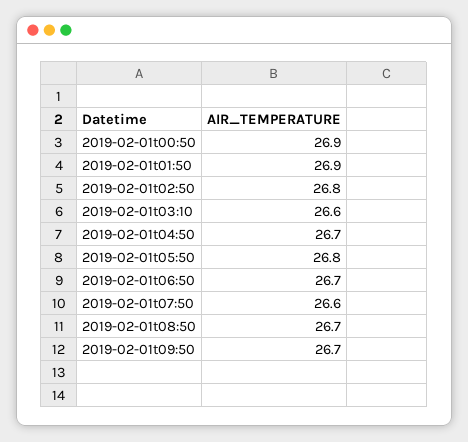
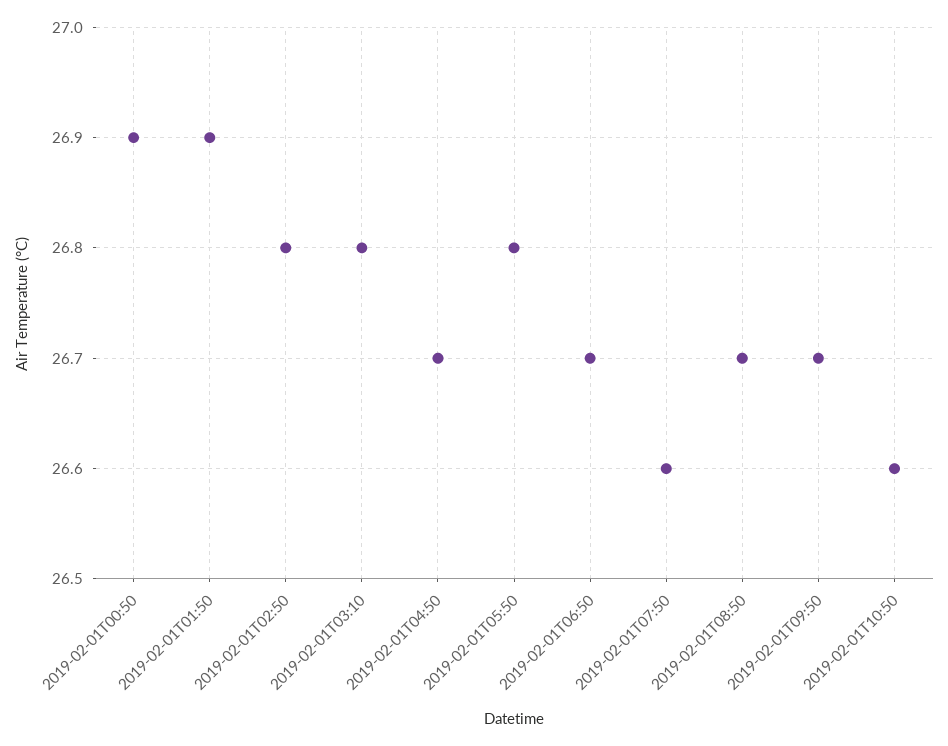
2019-02-01t03:10: 26.6 -> 26.8
2019-02-01T10:50: none -> 26.6

